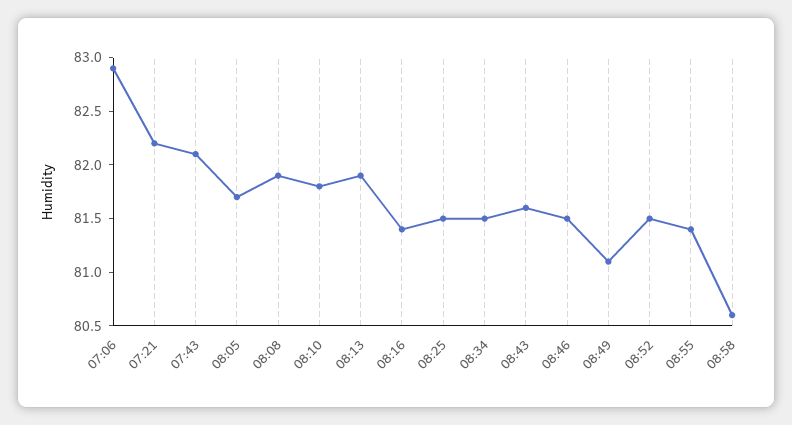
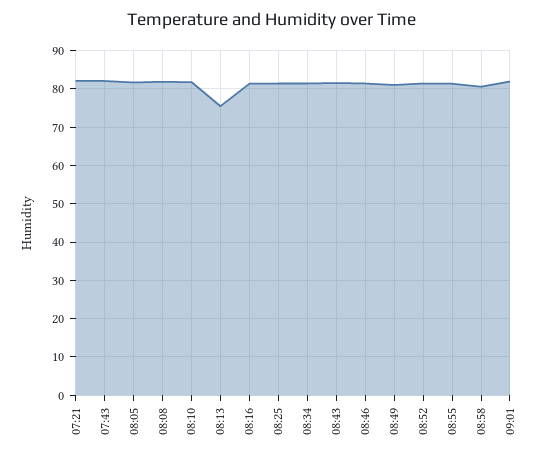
07:06: 82.9 -> none
08:13: 81.9 -> 76
09:01: none -> 82

